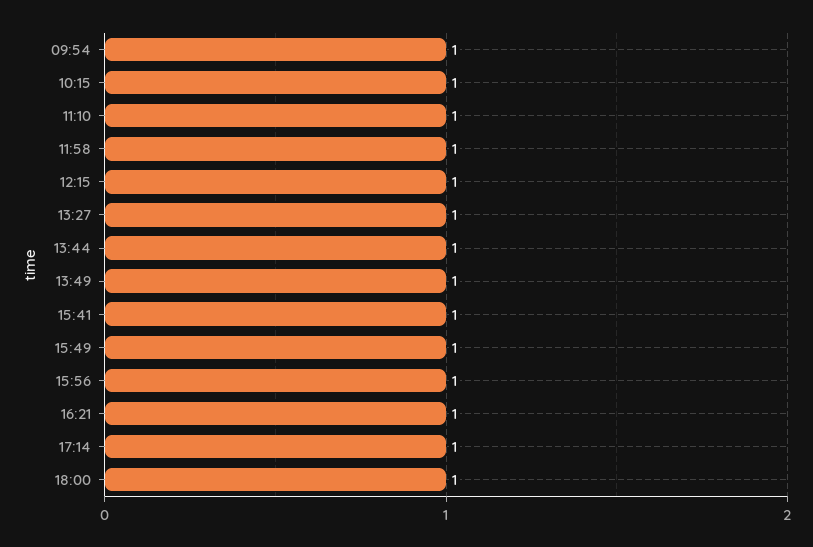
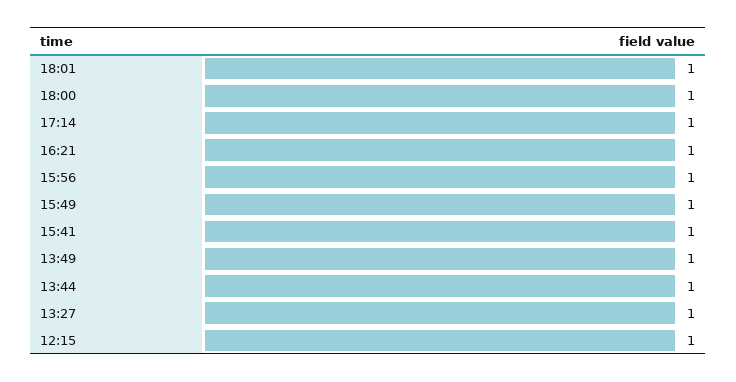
09:54: 1 -> none
10:15: 1 -> none
11:10: 1 -> none
11:58: 1 -> none
18:01: none -> 1

